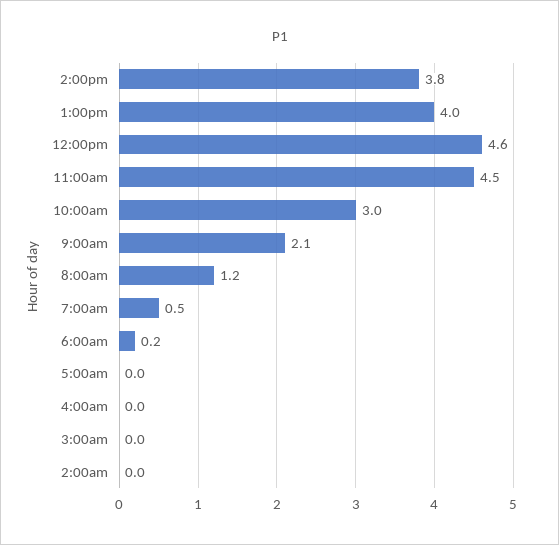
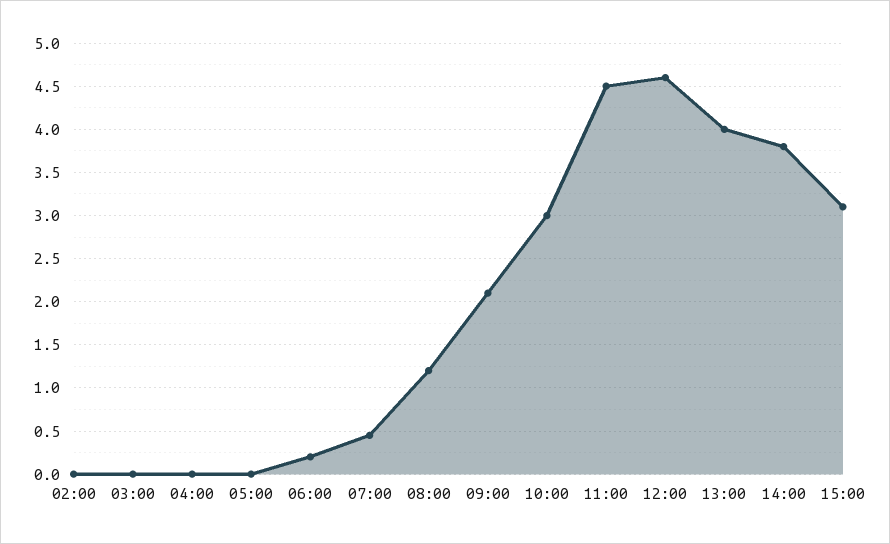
15:00: none -> 3.1

